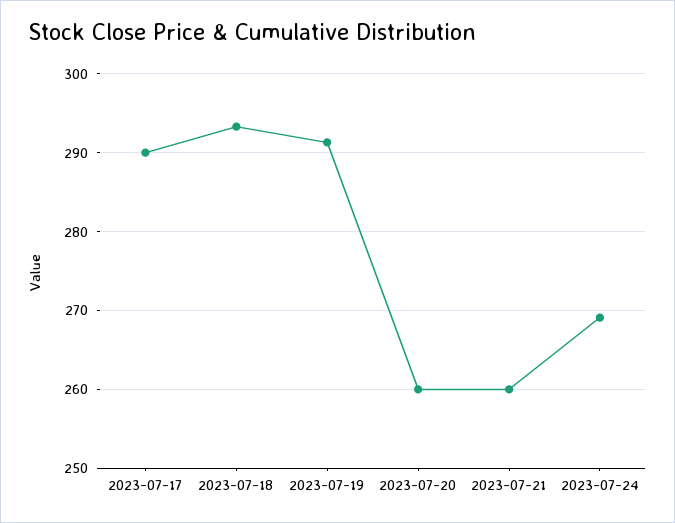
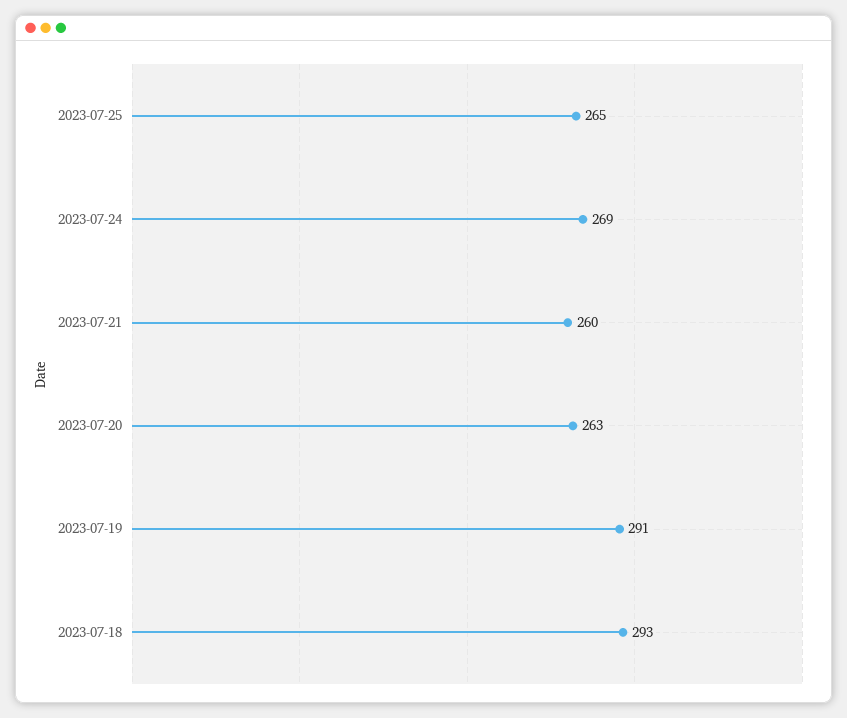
2023-07-17: 290 -> none
2023-07-20: 260 -> 263
2023-07-25: none -> 265

